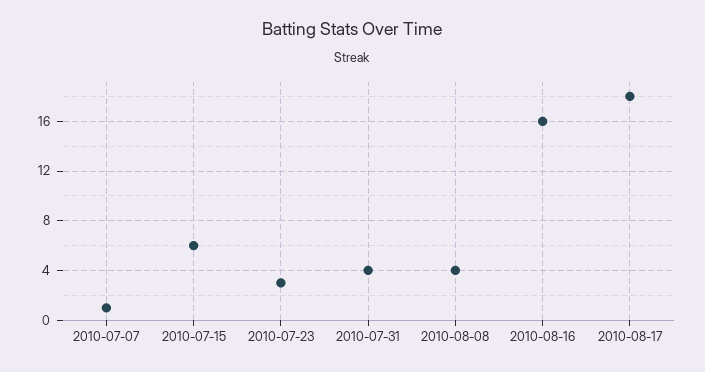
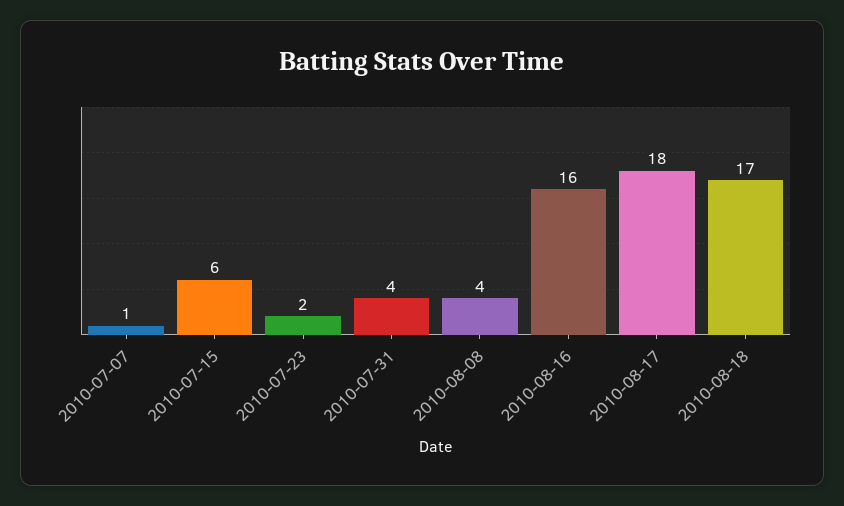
2010-07-23: 3 -> 2
2010-08-18: none -> 17

